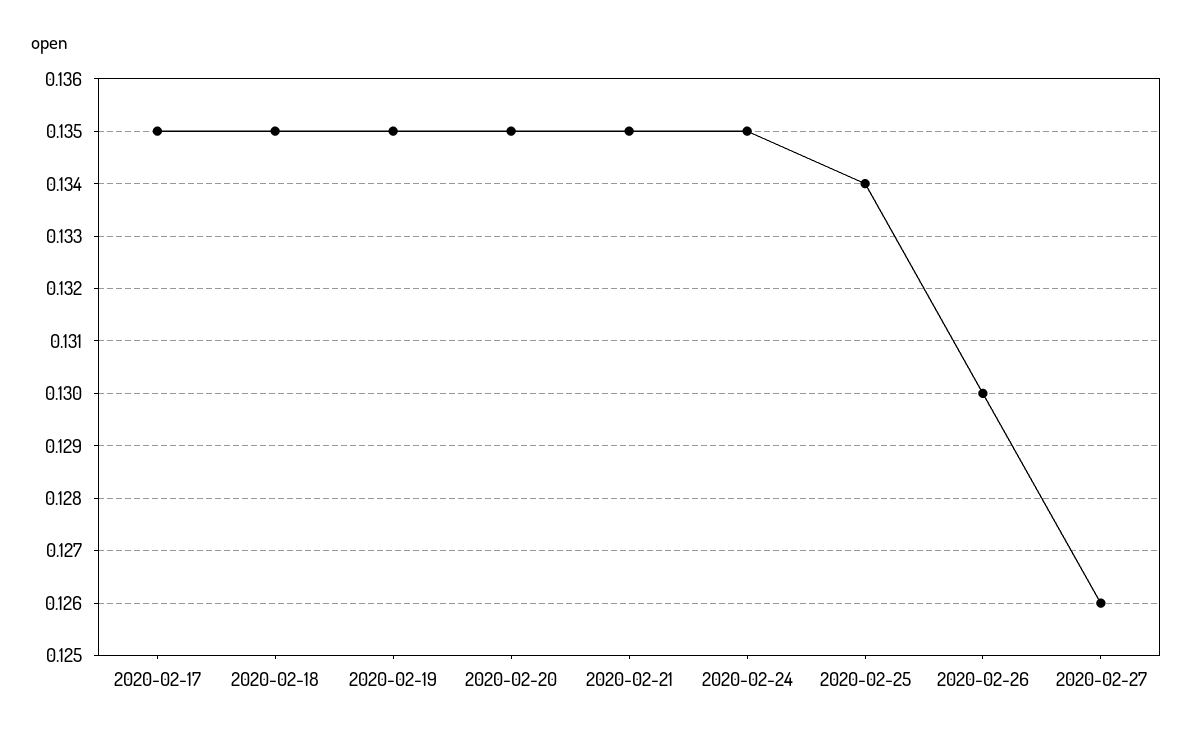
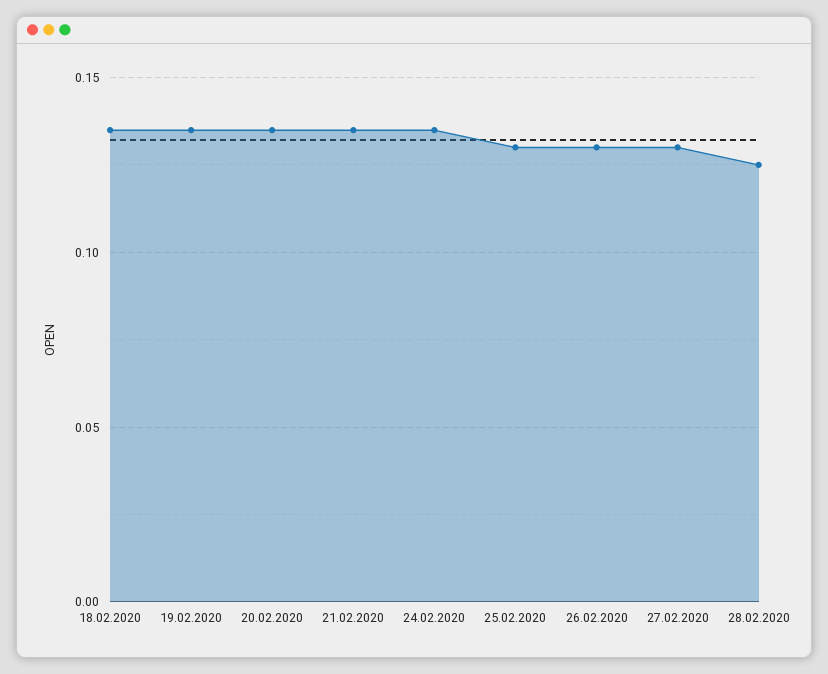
2020-02-17: 0.135 -> none
2020-02-25: 0.134 -> 0.13
2020-02-27: 0.126 -> 0.13
28.02.2020: none -> 0.125

